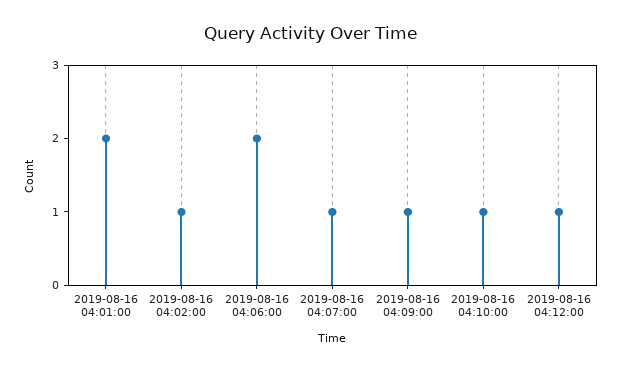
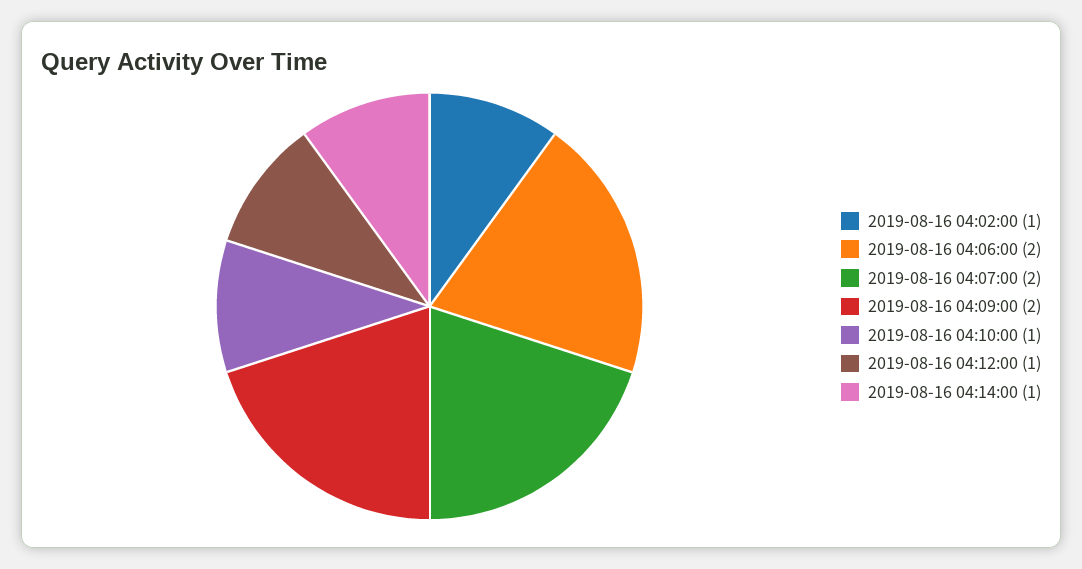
2019-08-16 04:01:00: 2 -> none
2019-08-16 04:07:00: 1 -> 2
2019-08-16 04:09:00: 1 -> 2
2019-08-16 04:14:00: none -> 1

